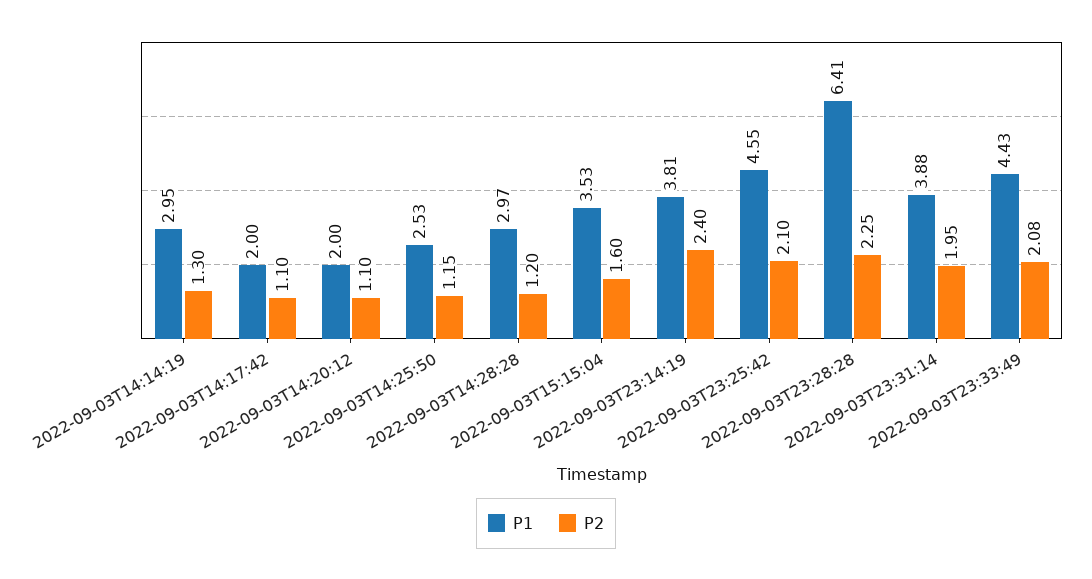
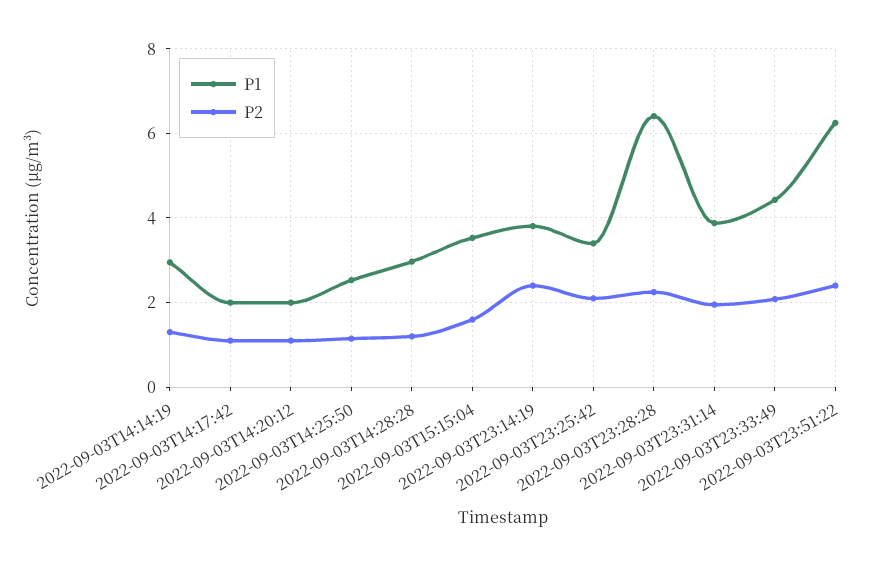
P1, 2022-09-03T23:25:42: 4.55 -> 3.4
P1, 2022-09-03T23:51:22: none -> 6.2
P2, 2022-09-03T23:51:22: none -> 2.4

